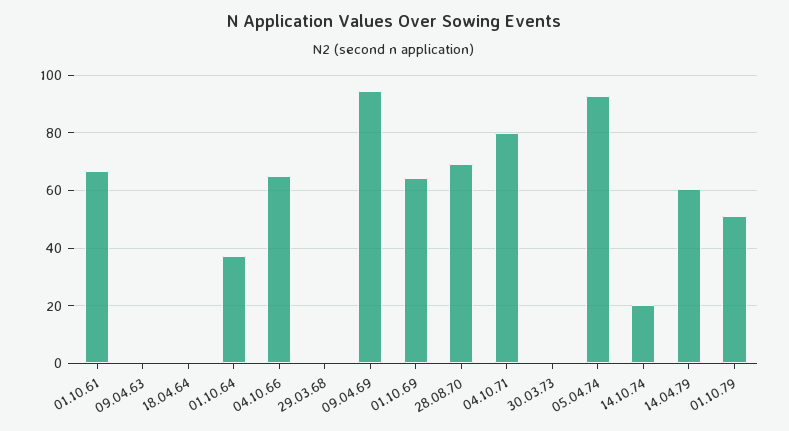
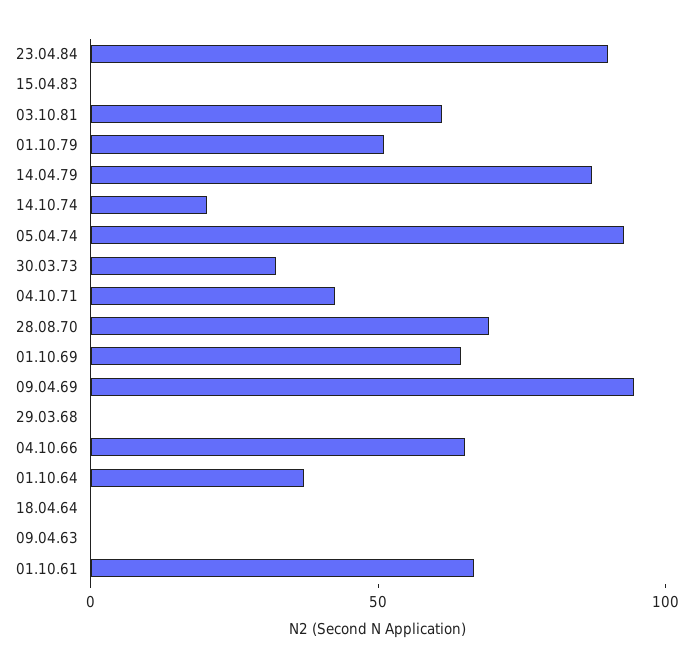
04.10.71: 80 -> 40
30.03.73: 0 -> 30
14.04.79: 60 -> 90
23.04.84: none -> 90
15.04.83: none -> 0
03.10.81: none -> 60

